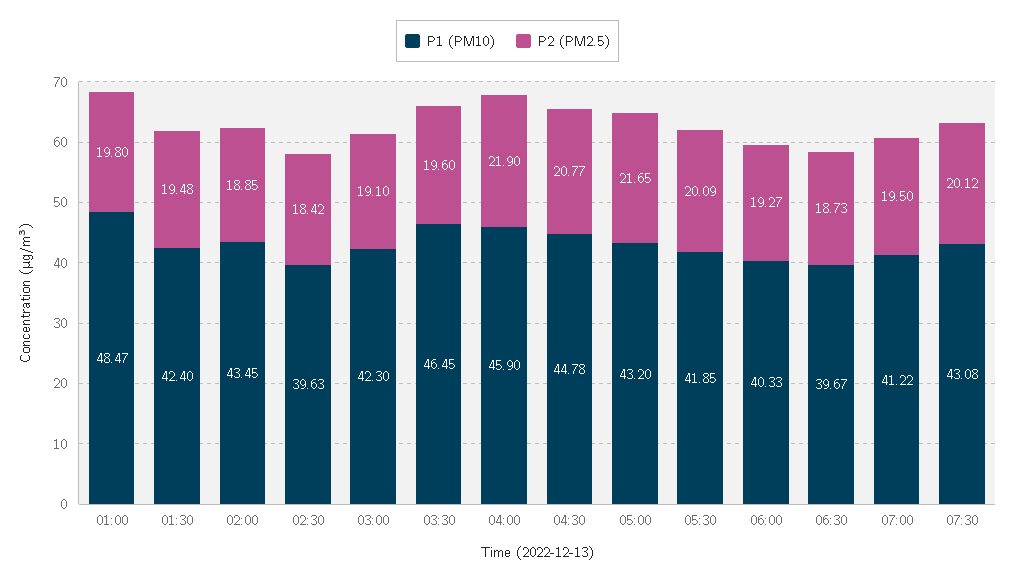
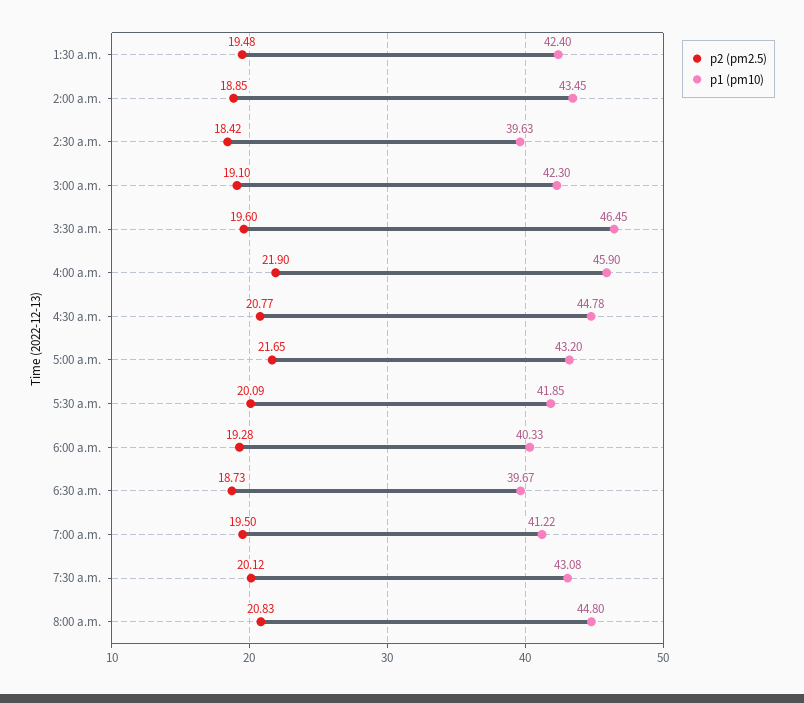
P1 (PM10), 01:00: 48.47 -> none
P2 (PM2.5), 01:00: 19.8 -> none
P2 (PM2.5), 06:00: 19.27 -> 19.28
P2 (PM2.5), 8:00 a.m.: none -> 20.83
P1 (PM10), 8:00 a.m.: none -> 44.8

